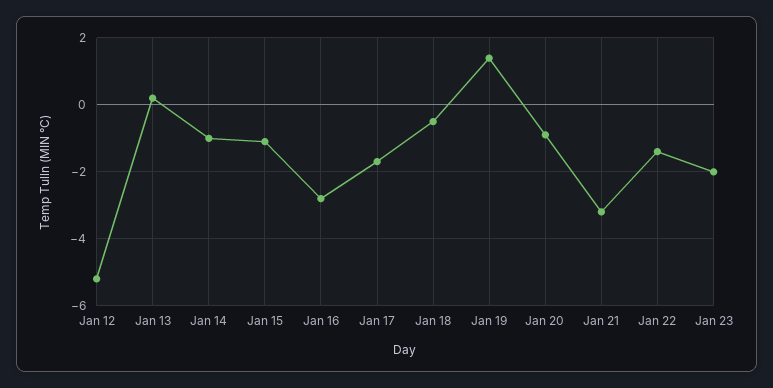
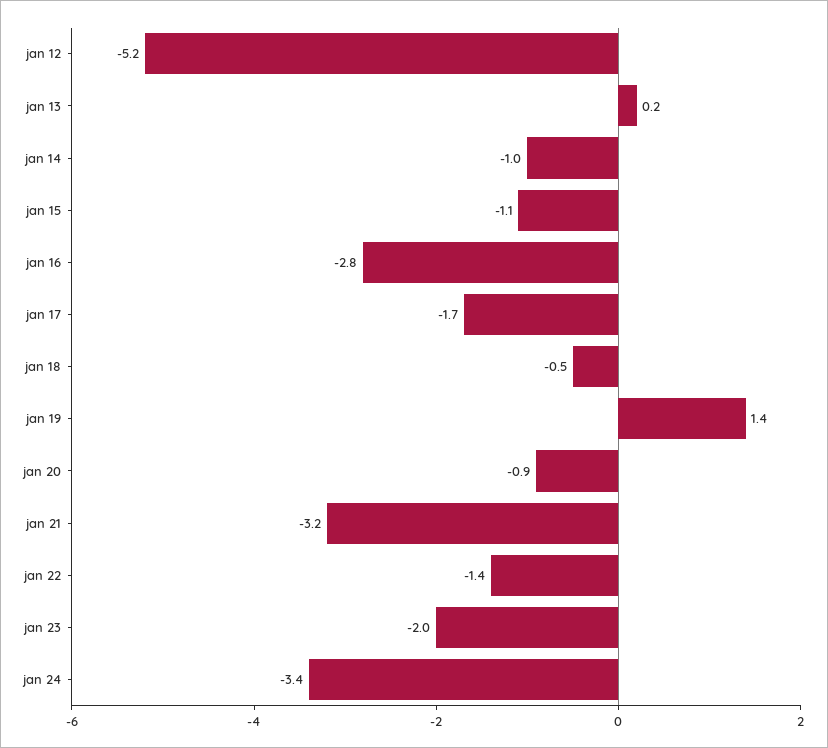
jan 24: none -> -3.4

